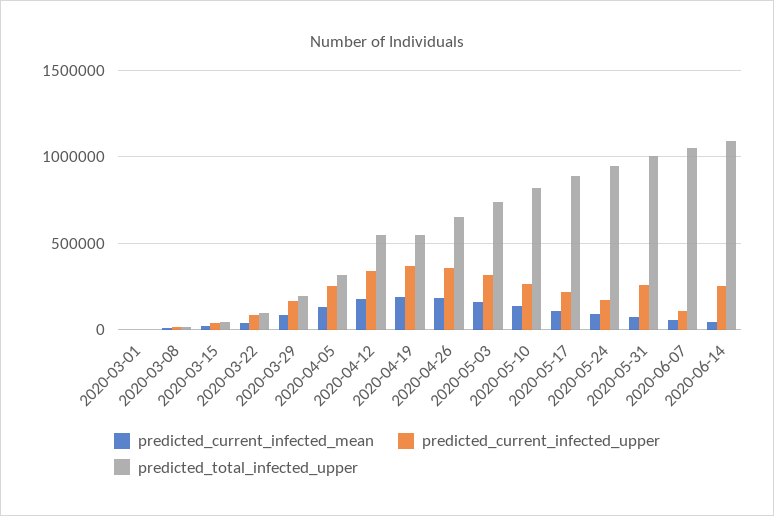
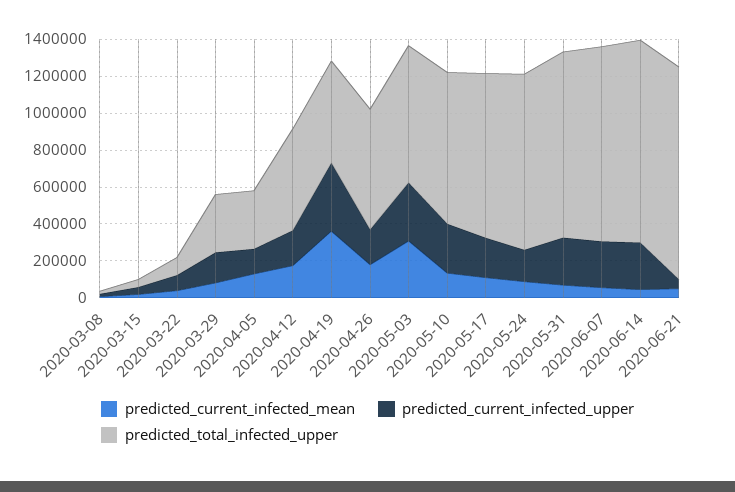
predicted_current_infected_mean, 2020-03-01: 0 -> none
predicted_current_infected_upper, 2020-03-01: 0 -> none
predicted_total_infected_upper, 2020-03-01: 0 -> none
predicted_total_infected_upper, 2020-03-29: 200000 -> 300000
predicted_current_infected_upper, 2020-04-05: 250000 -> 150000
predicted_current_infected_upper, 2020-04-12: 350000 -> 200000
predicted_current_infected_mean, 2020-04-19: 200000 -> 350000
predicted_current_infected_upper, 2020-04-26: 350000 -> 200000
predicted_current_infected_mean, 2020-05-03: 150000 -> 300000
predicted_current_infected_upper, 2020-06-07: 100000 -> 250000
predicted_current_infected_mean, 2020-06-21: none -> 50000
predicted_current_infected_upper, 2020-06-21: none -> 50000
predicted_total_infected_upper, 2020-06-21: none -> 1150000

